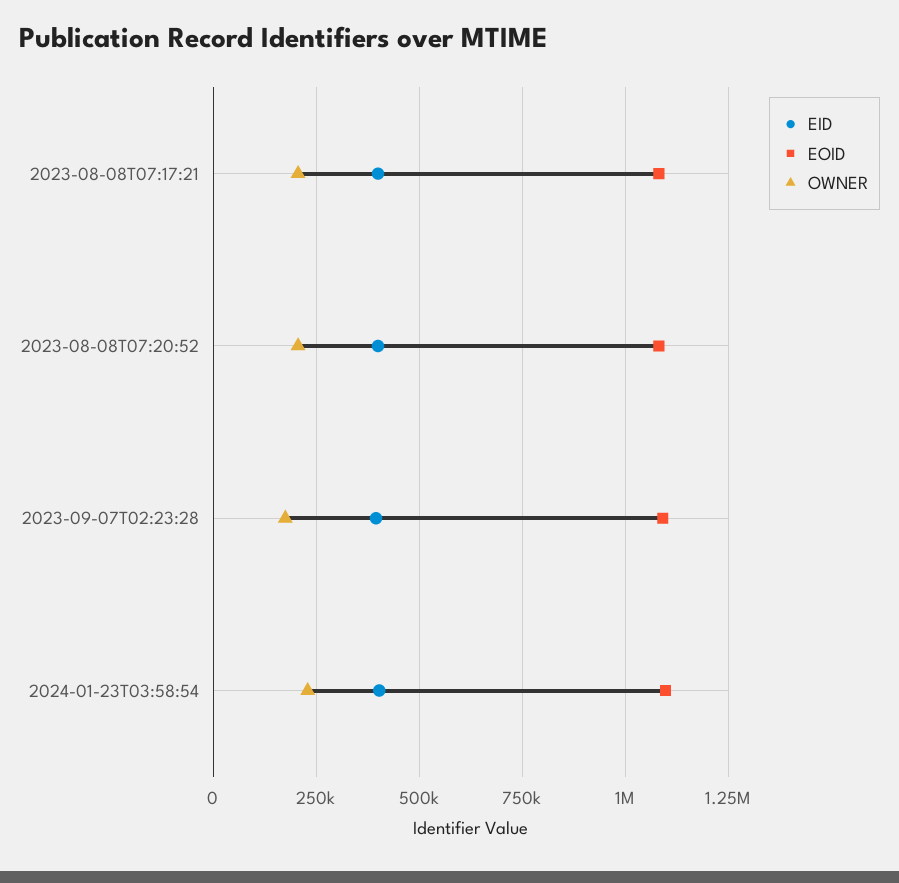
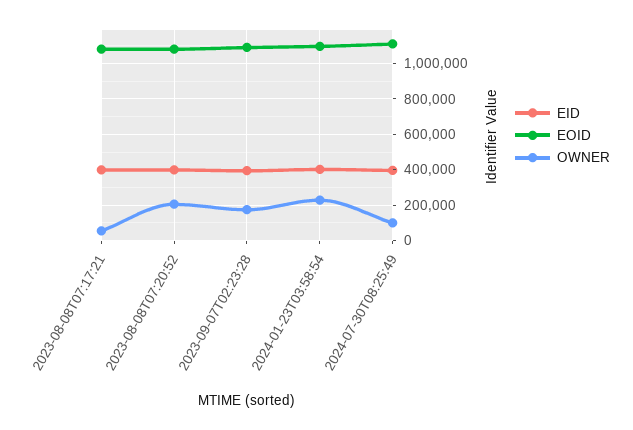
OWNER, 2023-08-08T07:17:21: 200000 -> 50000
EID, 2024-07-30T08:25:49: none -> 400000
EOID, 2024-07-30T08:25:49: none -> 1100000
OWNER, 2024-07-30T08:25:49: none -> 100000

